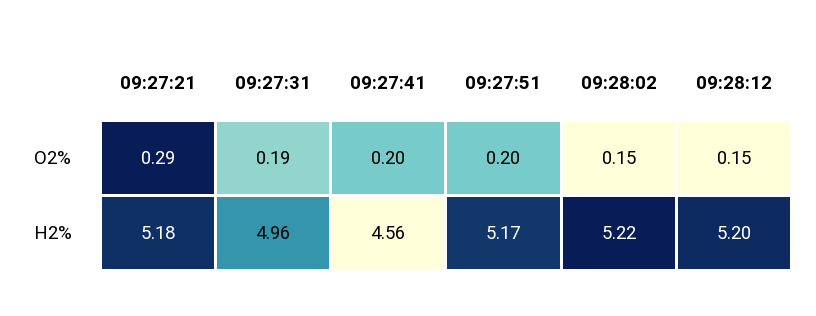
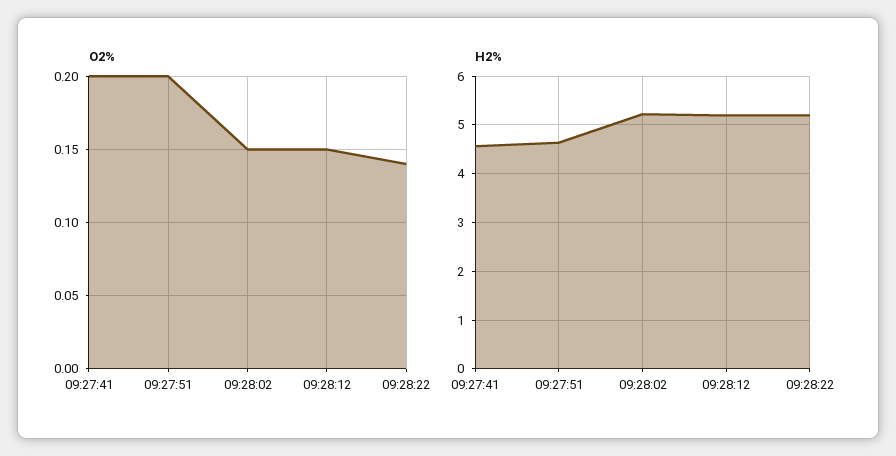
O2%, 09:27:21: 0.29 -> none
O2%, 09:27:31: 0.19 -> none
H2%, 09:27:21: 5.18 -> none
H2%, 09:27:31: 4.96 -> none
H2%, 09:27:51: 5.17 -> 4.6
O2%, 09:28:22: none -> 0.14
H2%, 09:28:22: none -> 5.2

